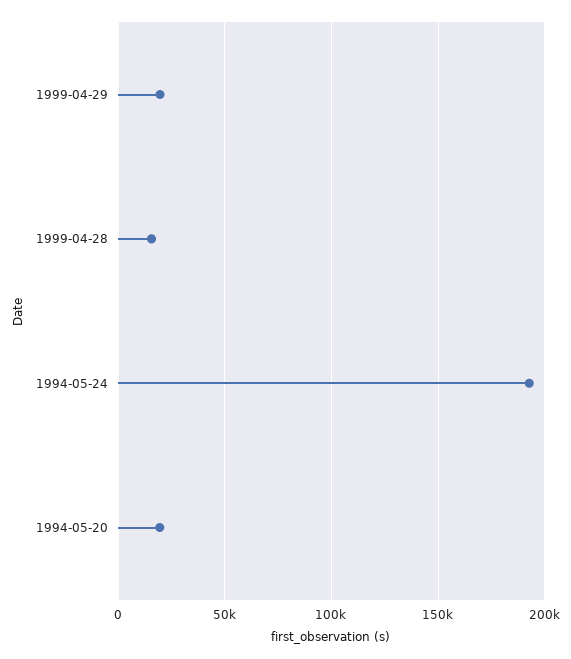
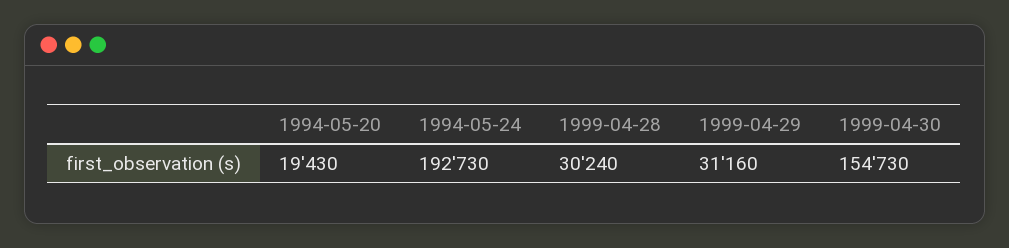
1999-04-29: 20000 -> 31160
1999-04-28: 15000 -> 30240
1999-04-30: none -> 154730

